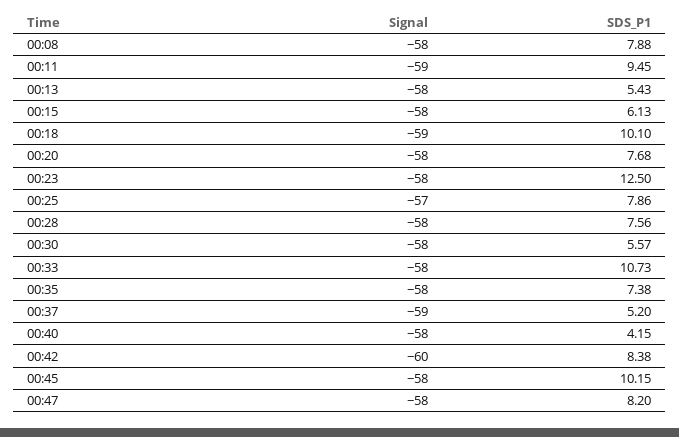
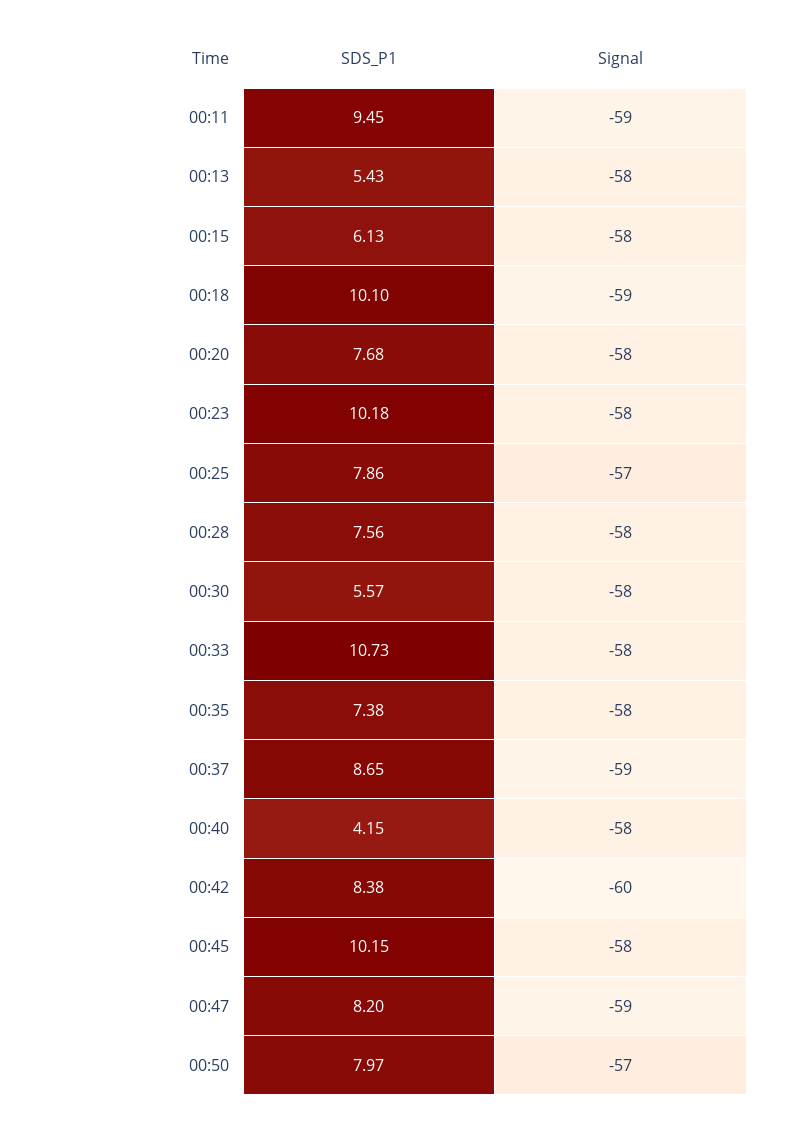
Signal, 00:08: -58 -> none
SDS_P1, 00:08: 7.88 -> none
SDS_P1, 00:23: 12.5 -> 10.18
SDS_P1, 00:37: 5.2 -> 8.65
Signal, 00:47: -58 -> -59
SDS_P1, 00:50: none -> 7.97
Signal, 00:50: none -> -57

